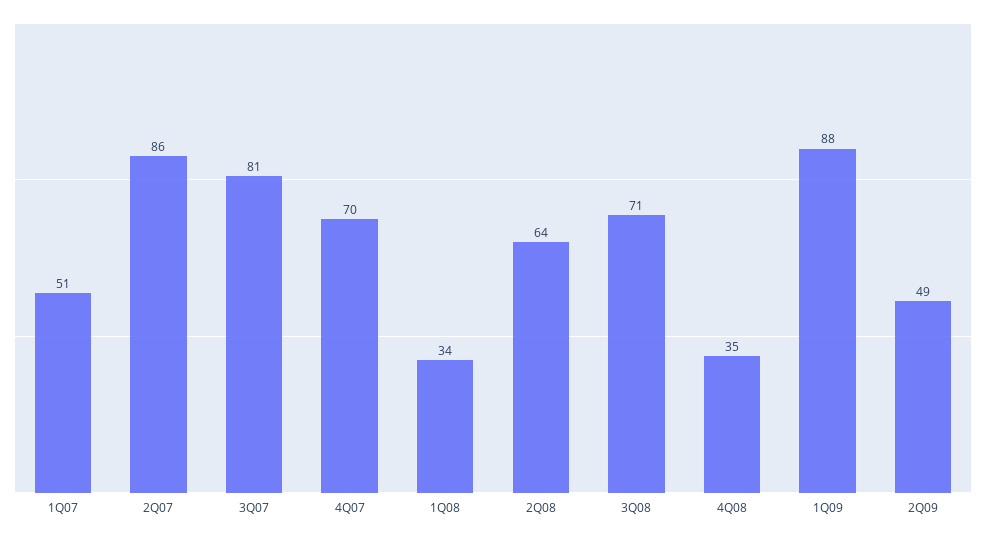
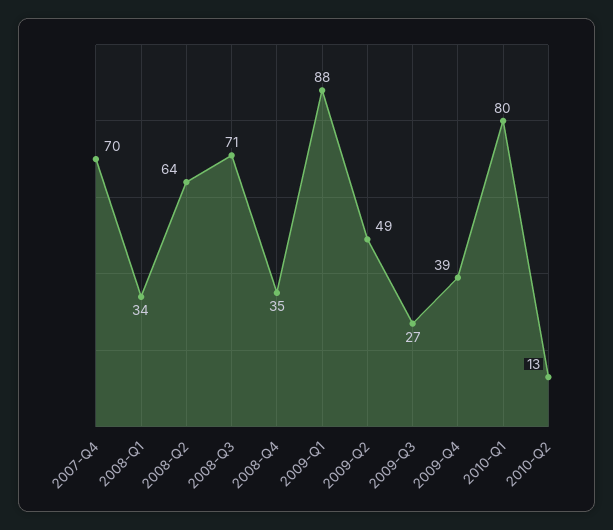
1Q07: 51 -> none
2Q07: 86 -> none
3Q07: 81 -> none
2009-Q3: none -> 27
2009-Q4: none -> 39
2010-Q1: none -> 80
2010-Q2: none -> 13

